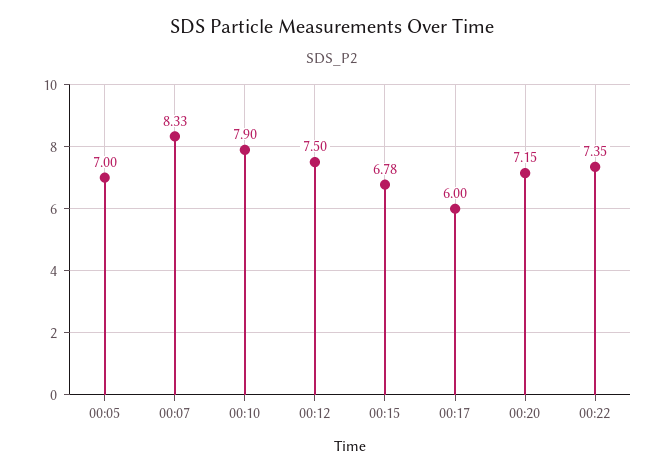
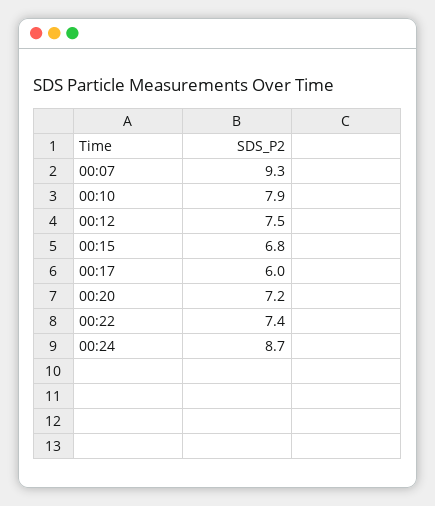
00:05: 7 -> none
00:07: 8.33 -> 9.3
00:24: none -> 8.7

